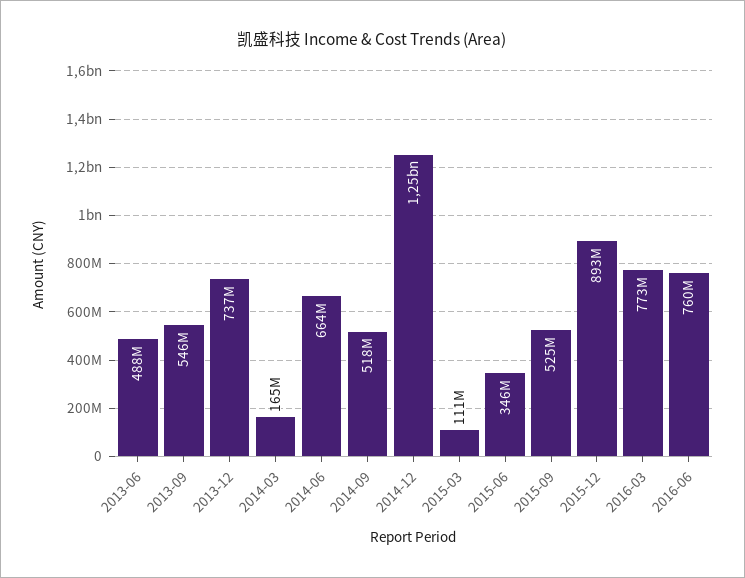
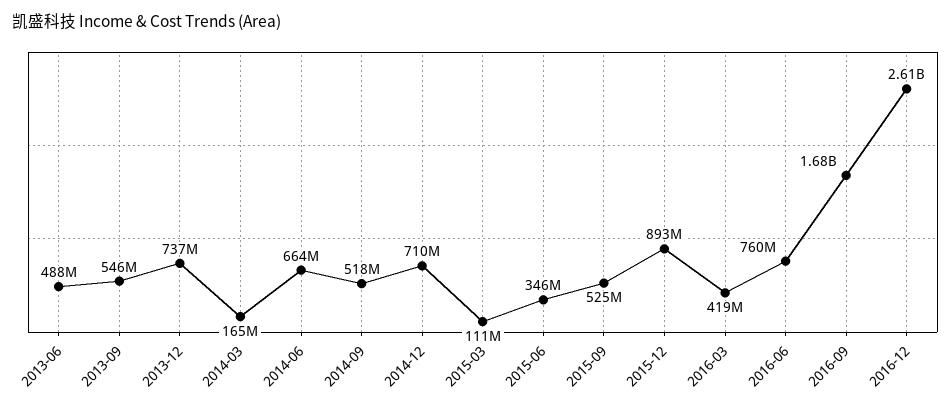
2014-12: 1250000000 -> 710000000
2016-03: 773000000 -> 419000000
2016-09: none -> 1680000000
2016-12: none -> 2610000000

